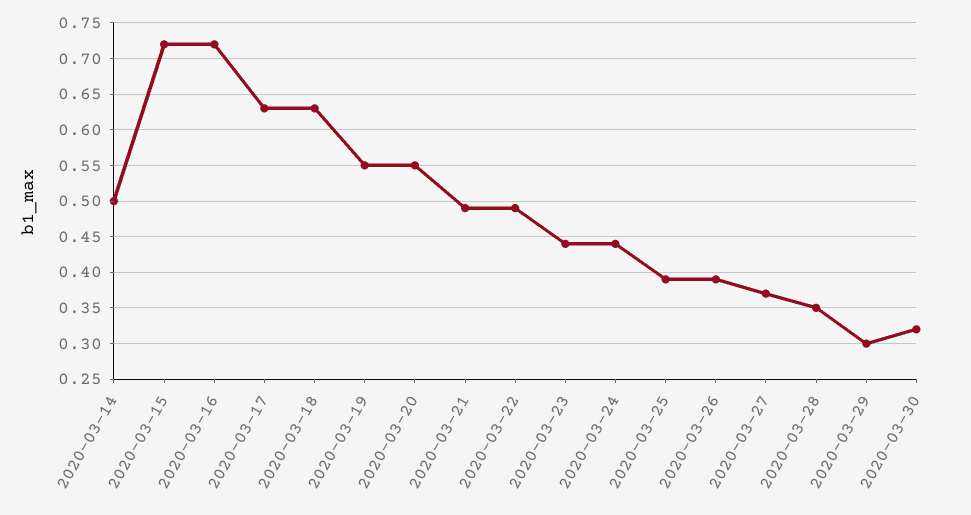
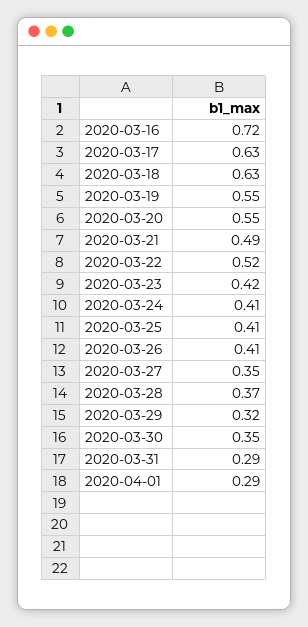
2020-03-14: 0.5 -> none
2020-03-15: 0.72 -> none
2020-03-22: 0.49 -> 0.52
2020-03-23: 0.44 -> 0.42
2020-03-24: 0.44 -> 0.41
2020-03-25: 0.39 -> 0.41
2020-03-26: 0.39 -> 0.41
2020-03-27: 0.37 -> 0.35
2020-03-28: 0.35 -> 0.37
2020-03-29: 0.3 -> 0.32
2020-03-30: 0.32 -> 0.35
2020-03-31: none -> 0.29
2020-04-01: none -> 0.29

